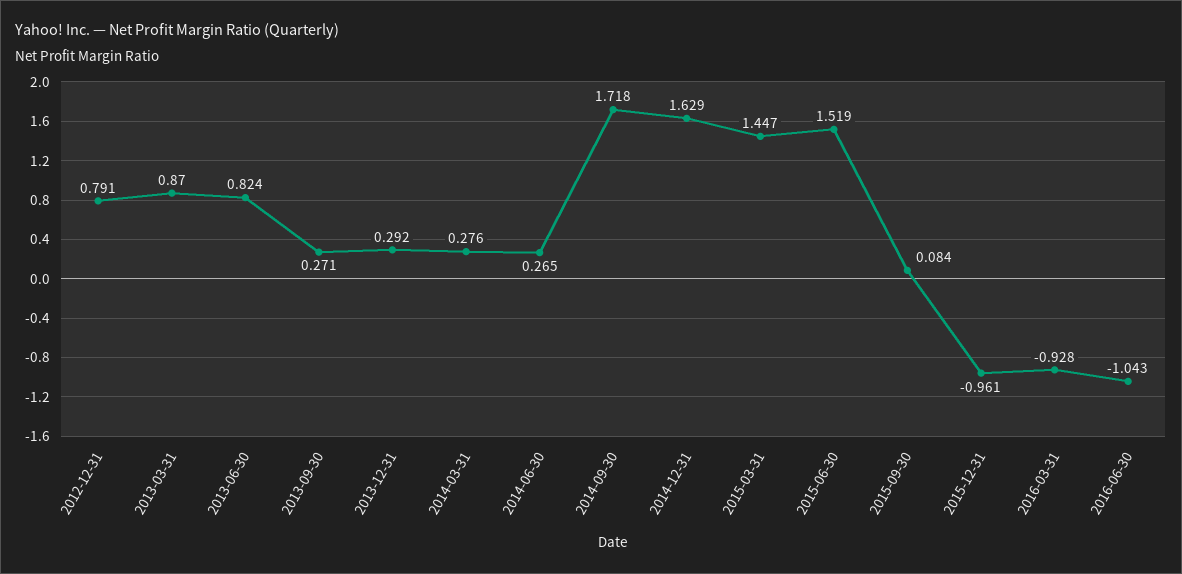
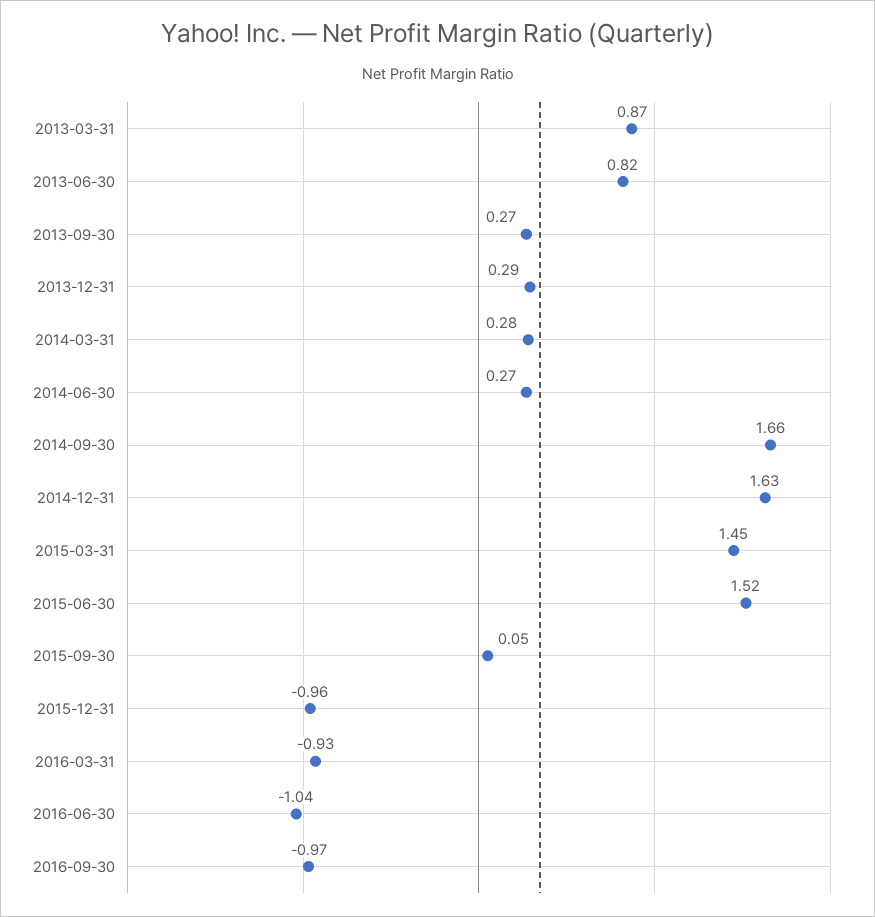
2012-12-31: 0.791 -> none
2014-09-30: 1.718 -> 1.66
2015-09-30: 0.084 -> 0.05
2016-09-30: none -> -0.97

